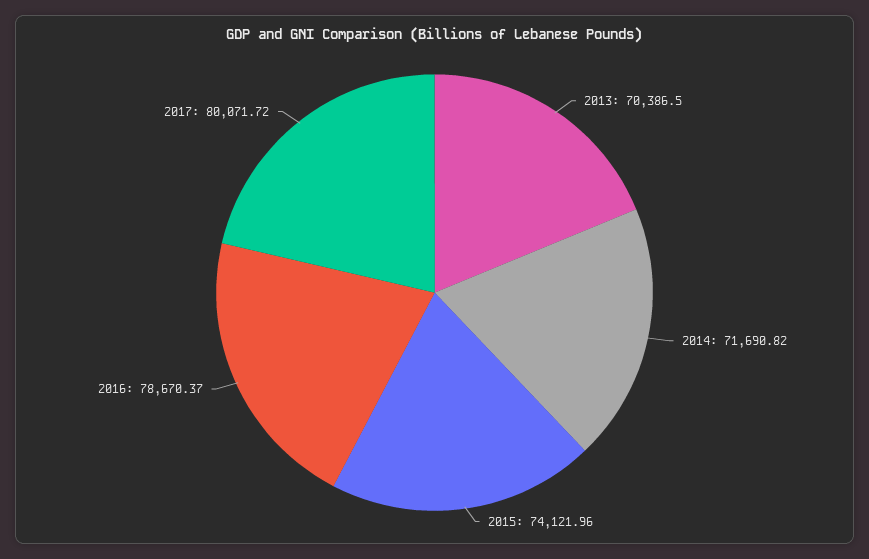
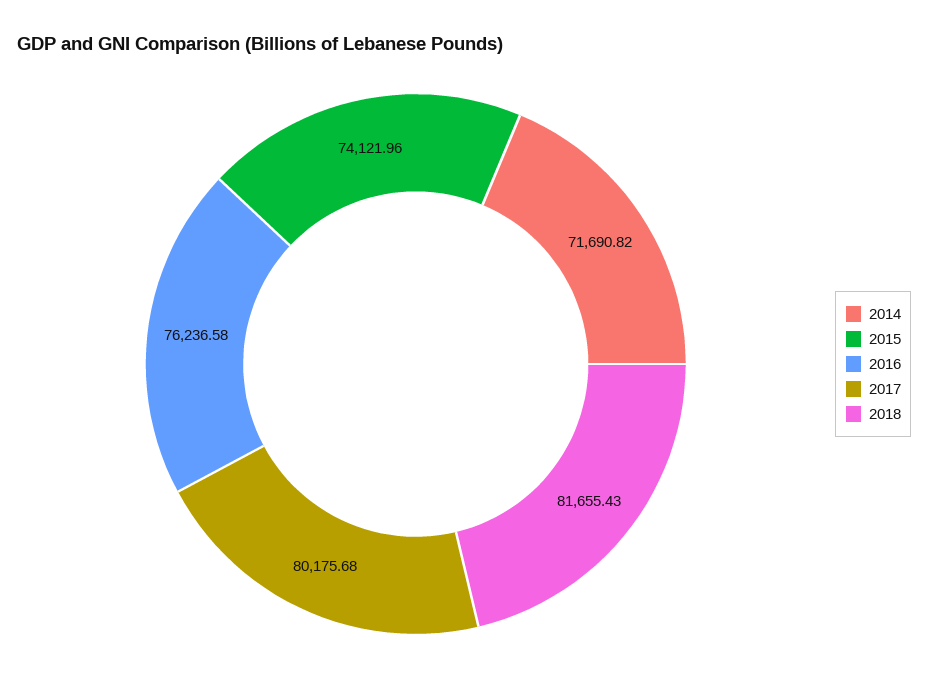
2013: 70386.5 -> none
2016: 78670.37 -> 76236.58
2017: 80071.72 -> 80175.68
2018: none -> 81655.43

